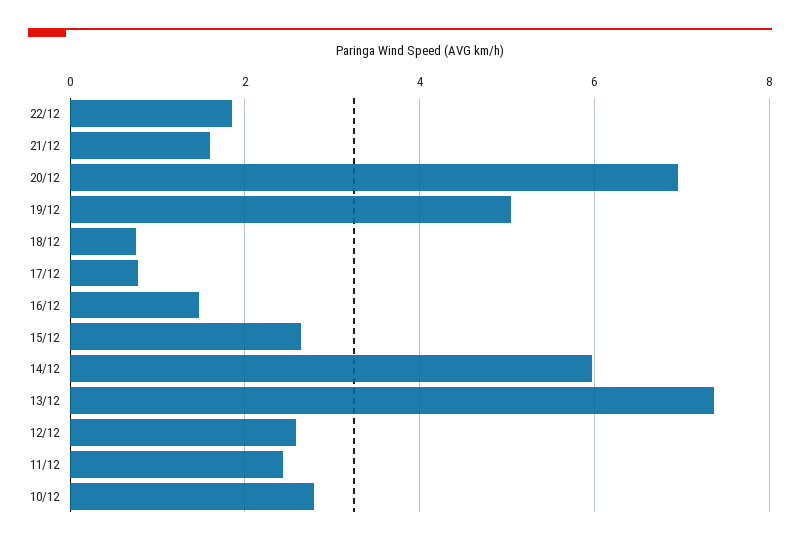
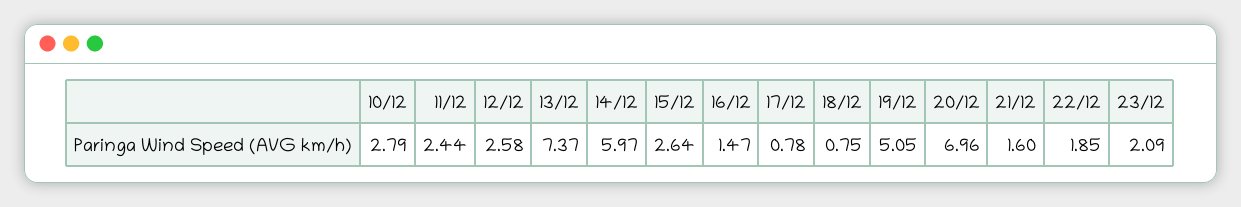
23/12: none -> 2.09

